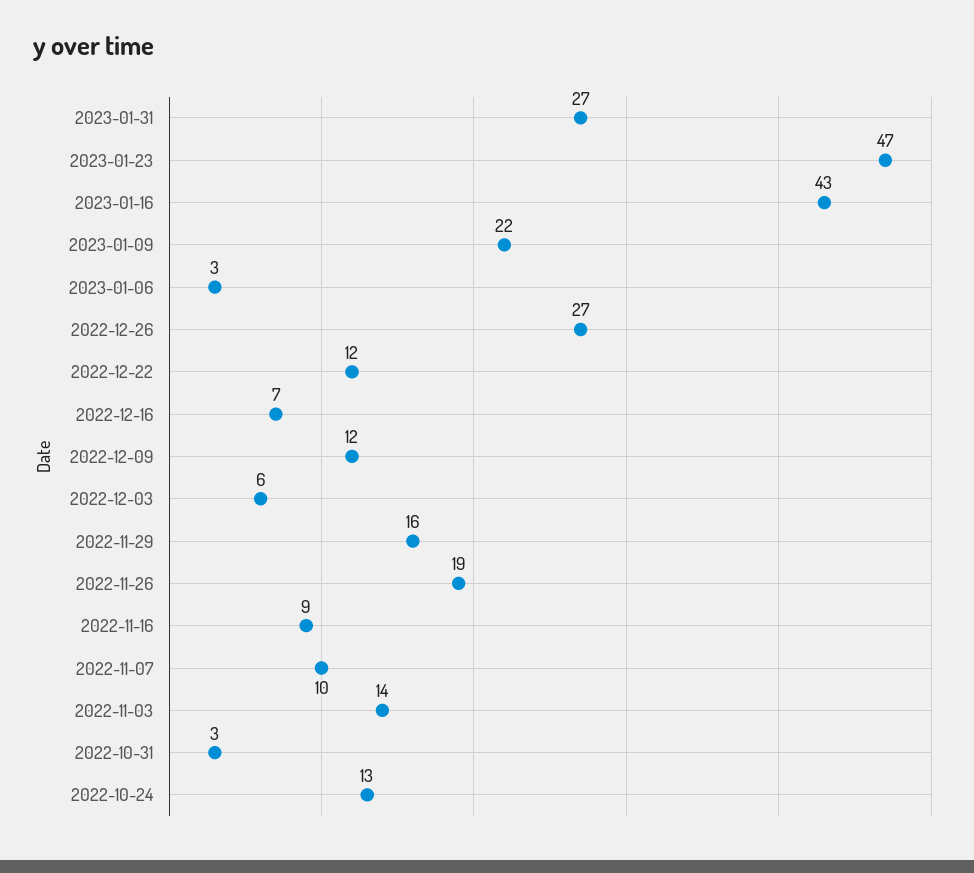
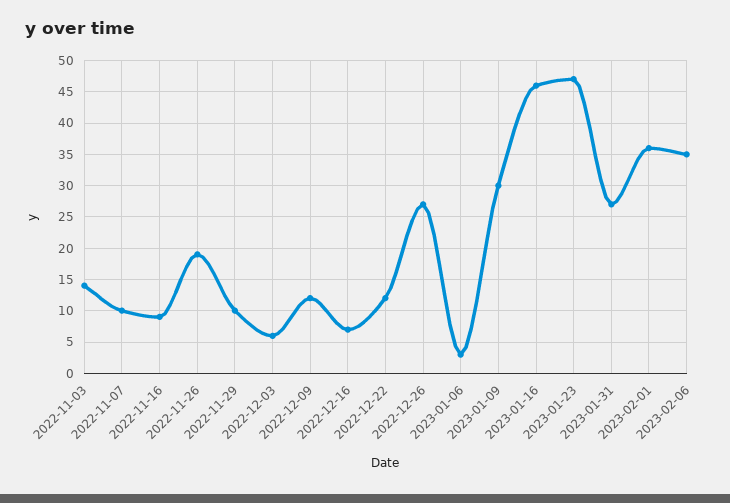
2023-01-16: 43 -> 46
2023-01-09: 22 -> 30
2022-11-29: 16 -> 10
2022-10-31: 3 -> none
2022-10-24: 13 -> none
2023-02-01: none -> 36
2023-02-06: none -> 35

